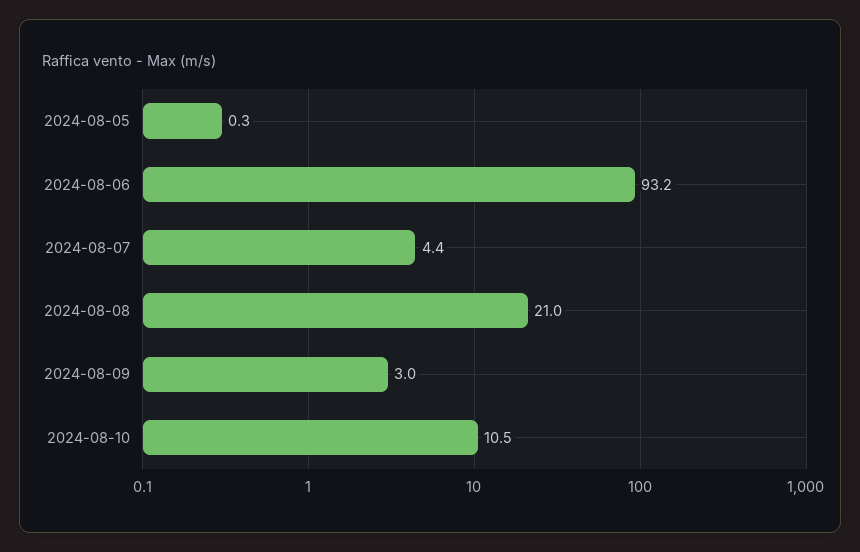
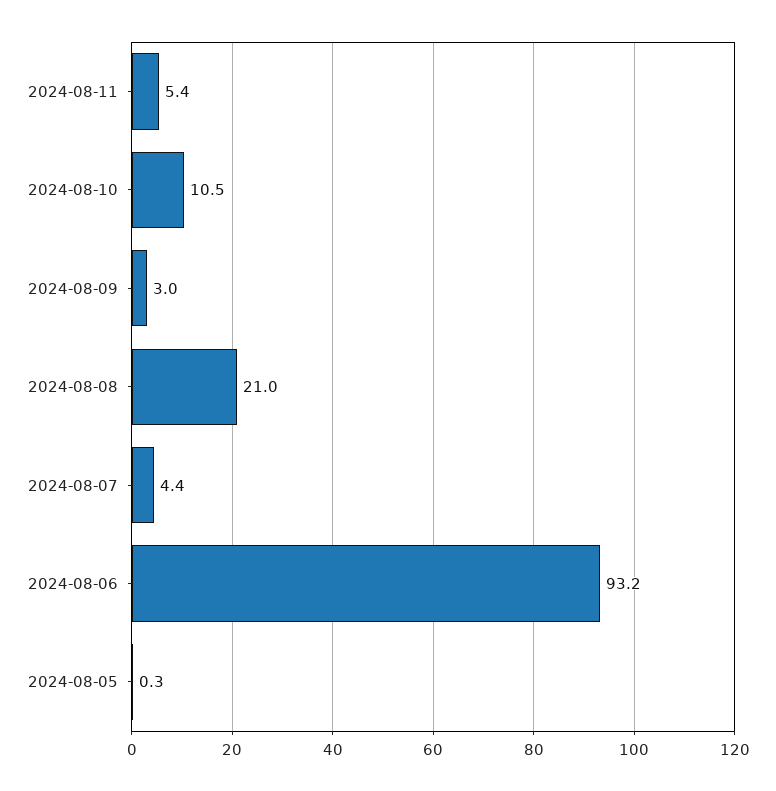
2024-08-11: none -> 5.4

